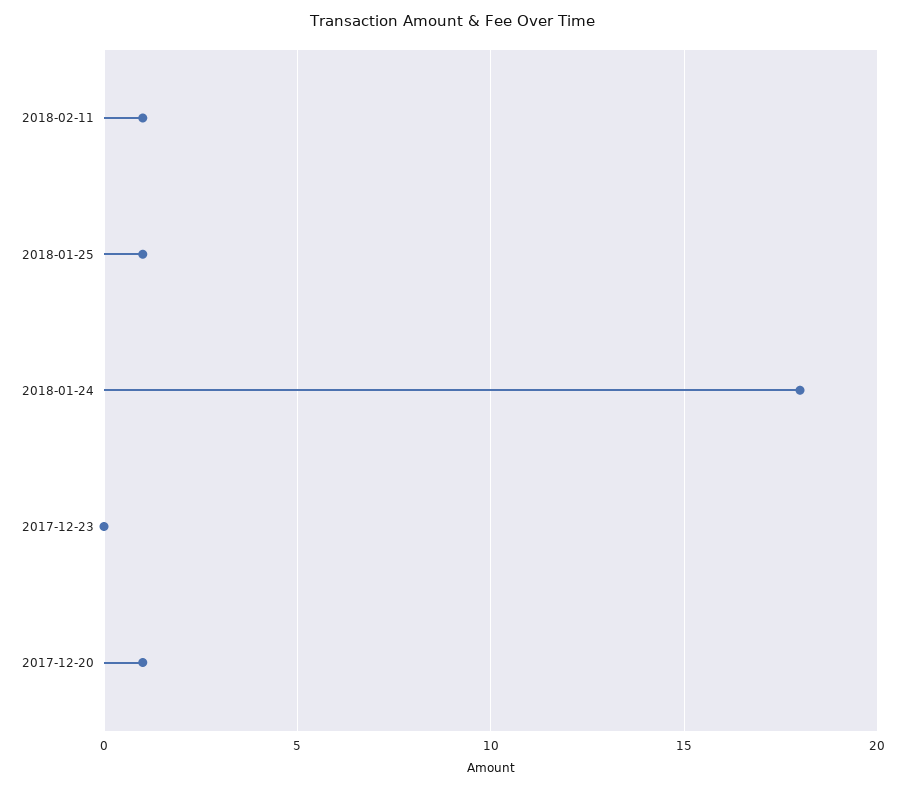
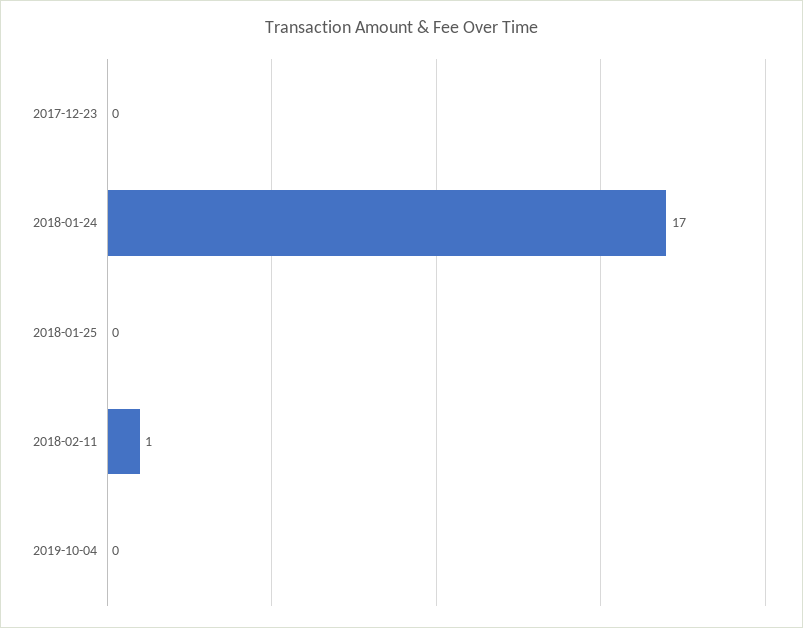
2018-01-25: 1 -> 0
2018-01-24: 18 -> 17
2017-12-20: 1 -> none
2019-10-04: none -> 0

